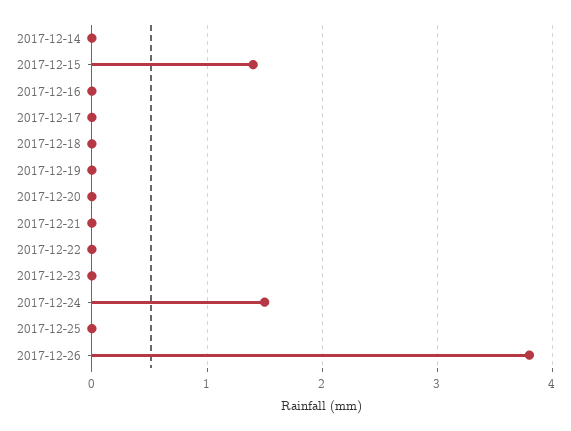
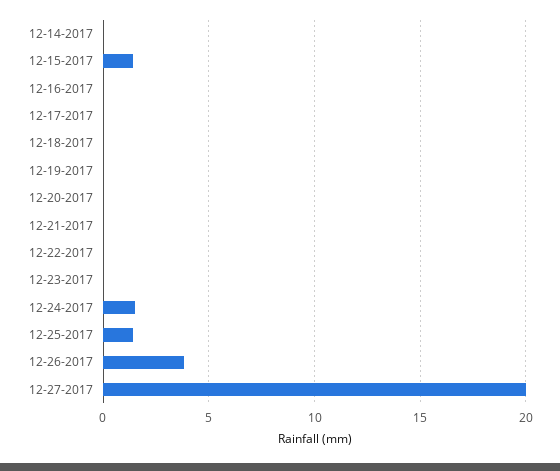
2017-12-25: 0 -> 1.5
12-27-2017: none -> 20

